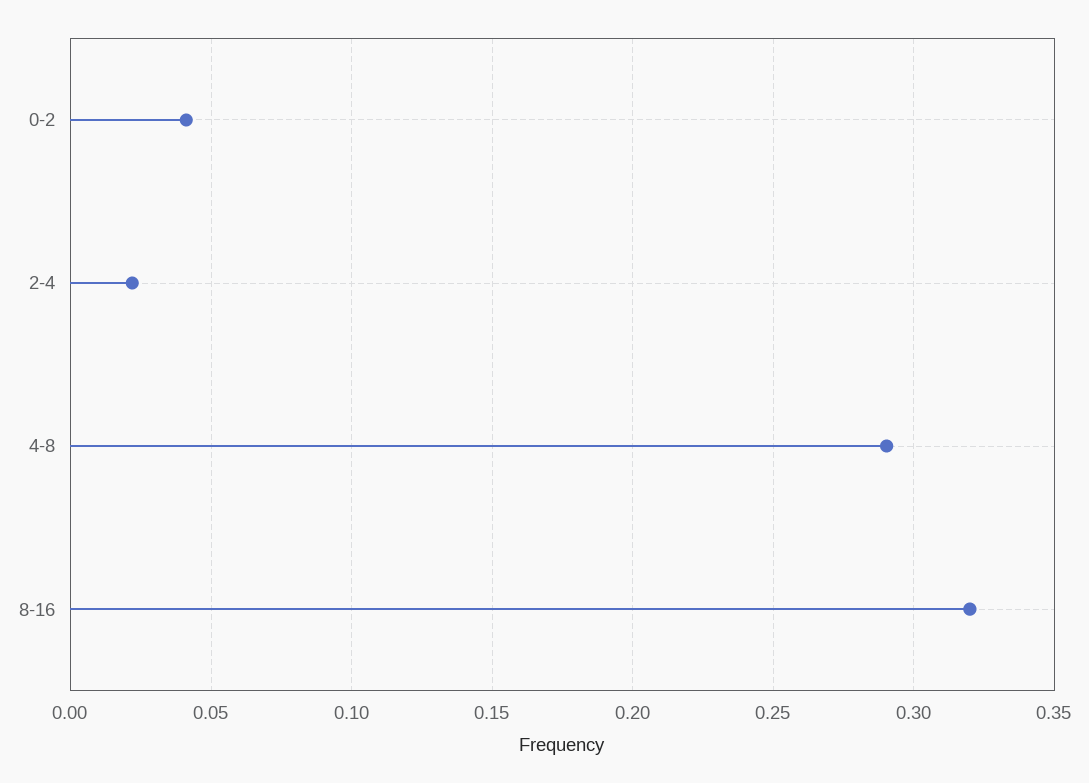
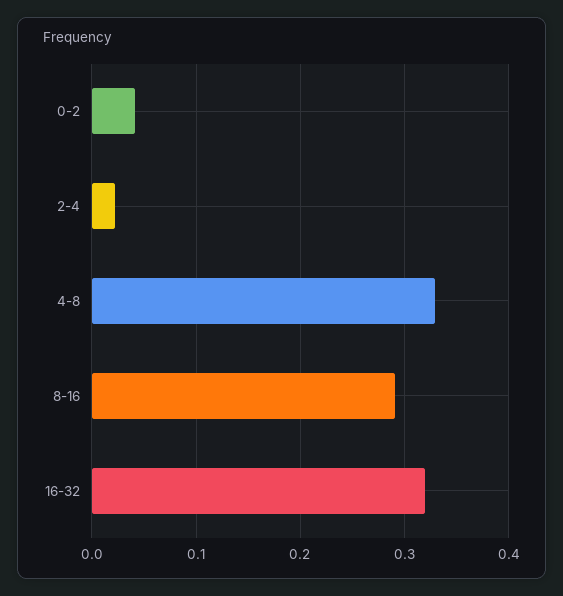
4-8: 0.29 -> 0.33
8-16: 0.32 -> 0.29
16-32: none -> 0.32

